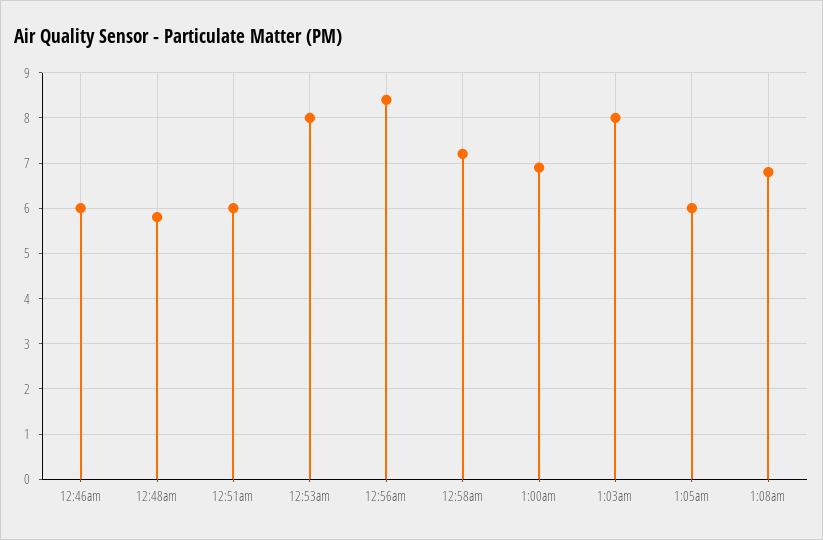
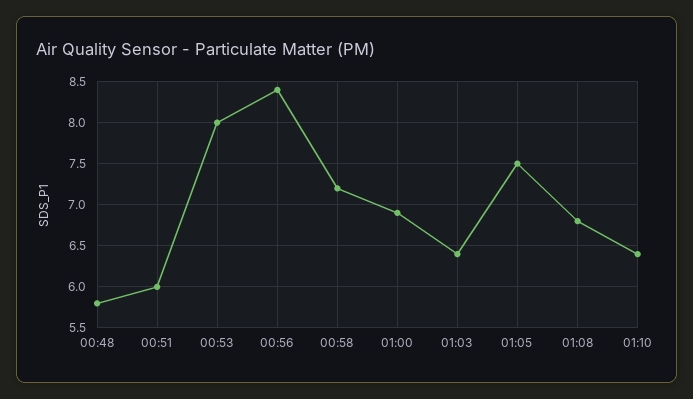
12:46am: 6 -> none
1:03am: 8 -> 6.4
1:05am: 6 -> 7.5
01:10: none -> 6.4

